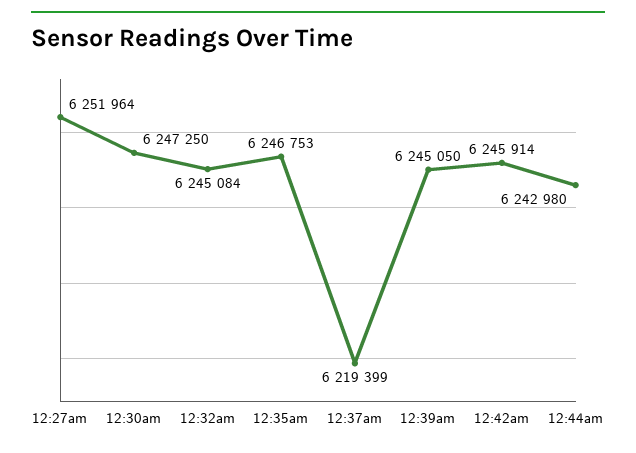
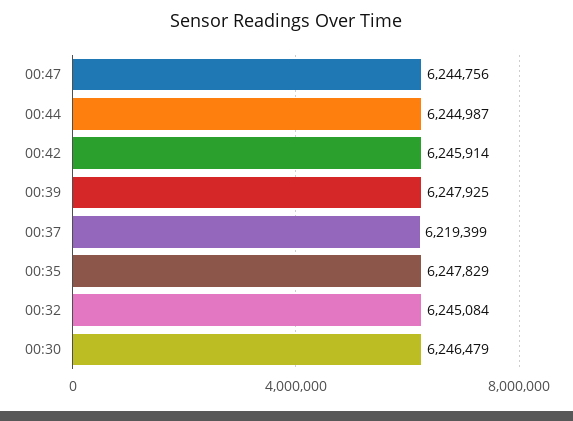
12:27am: 6251964 -> none
12:30am: 6247250 -> 6246479
12:35am: 6246753 -> 6247829
12:39am: 6245050 -> 6247925
12:44am: 6242980 -> 6244987
00:47: none -> 6244756

